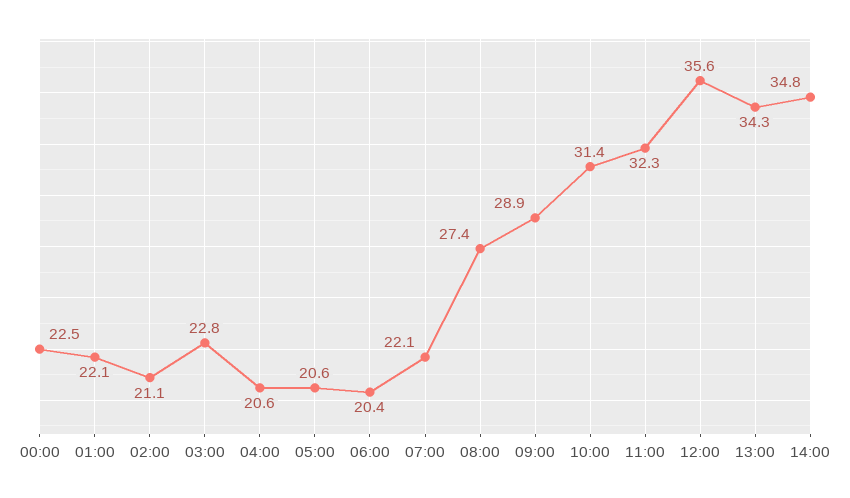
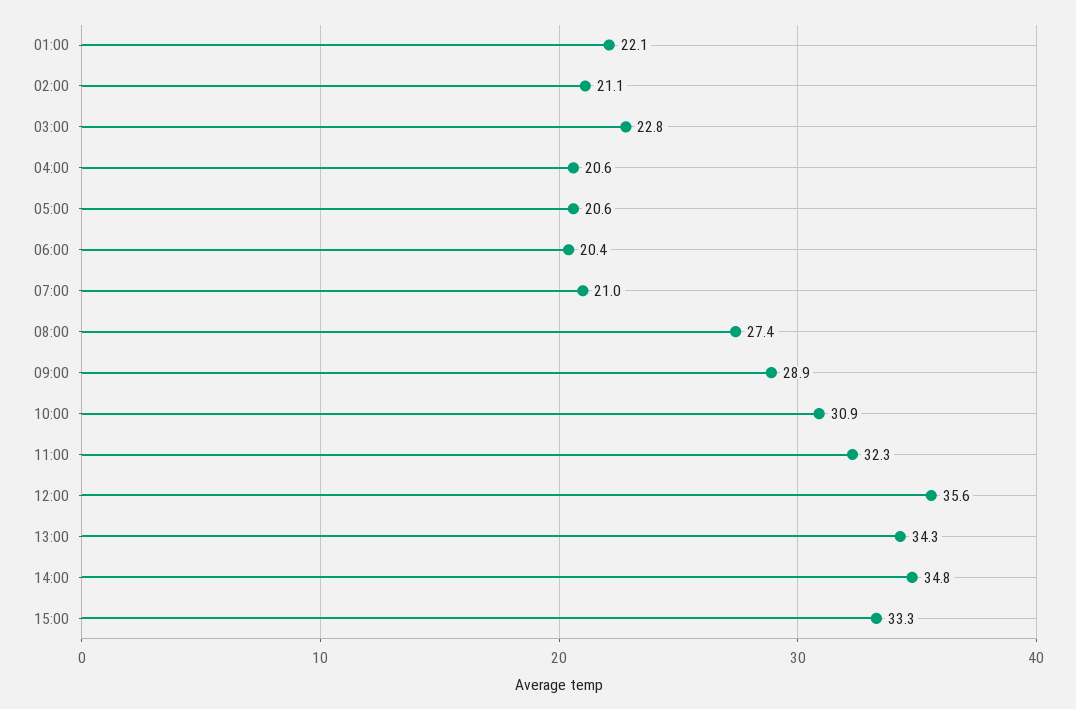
00:00: 22.5 -> none
07:00: 22.1 -> 21
10:00: 31.4 -> 30.9
15:00: none -> 33.3

